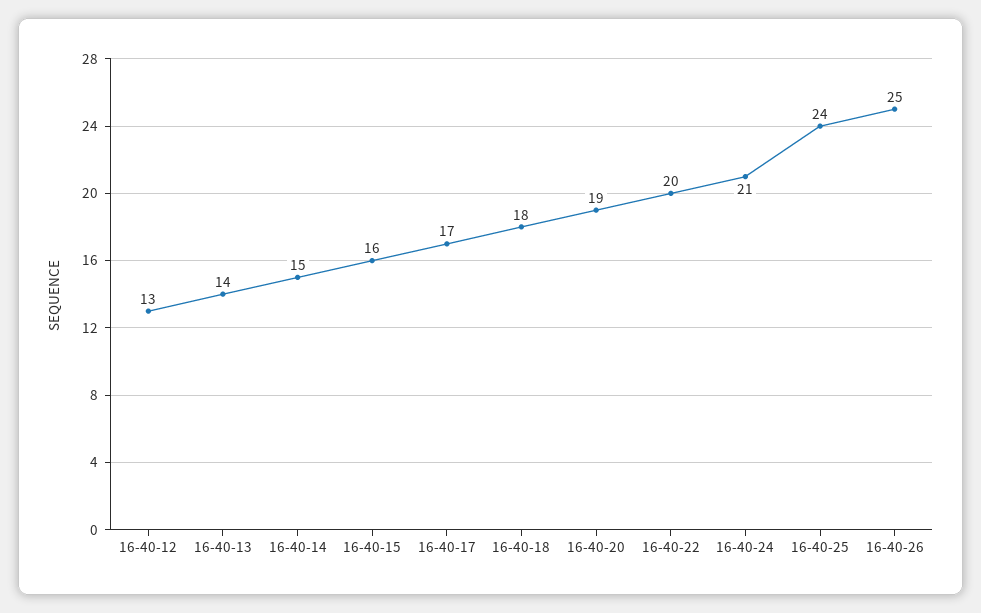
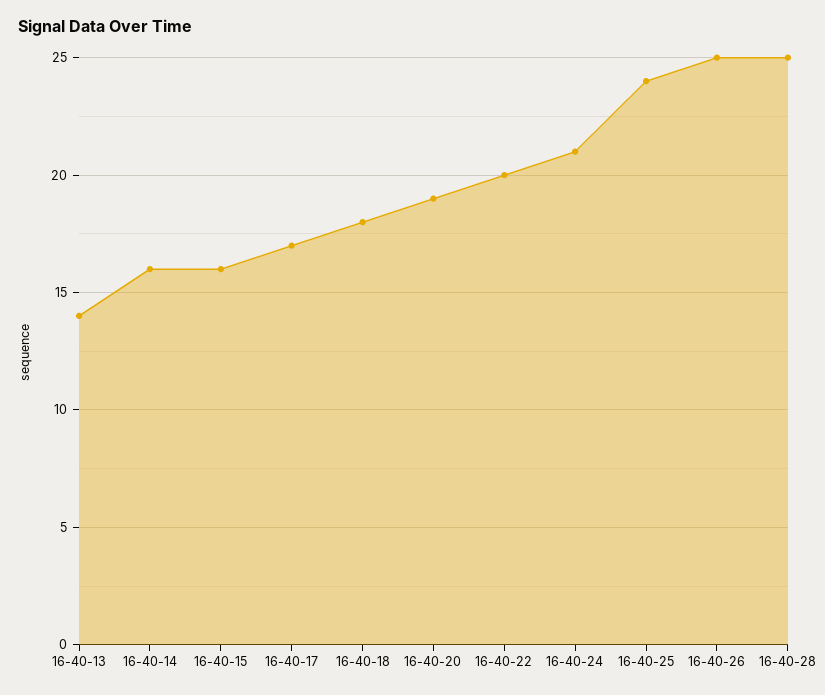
16-40-12: 13 -> none
16-40-14: 15 -> 16
16-40-28: none -> 25

